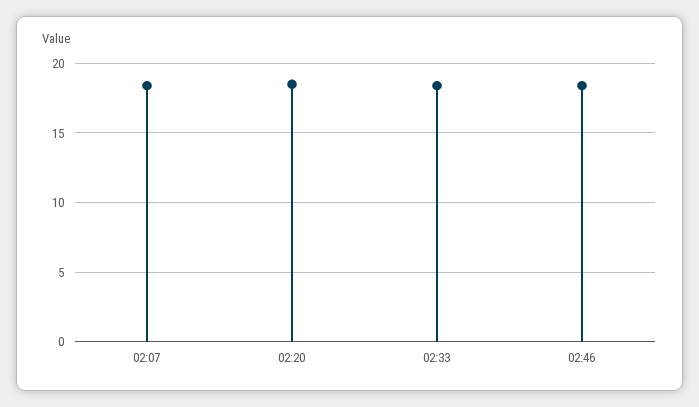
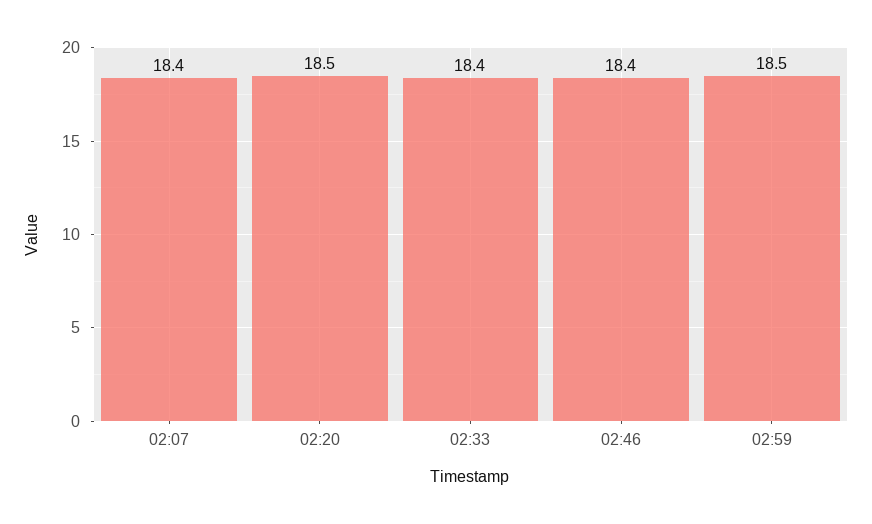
02:59: none -> 18.5

